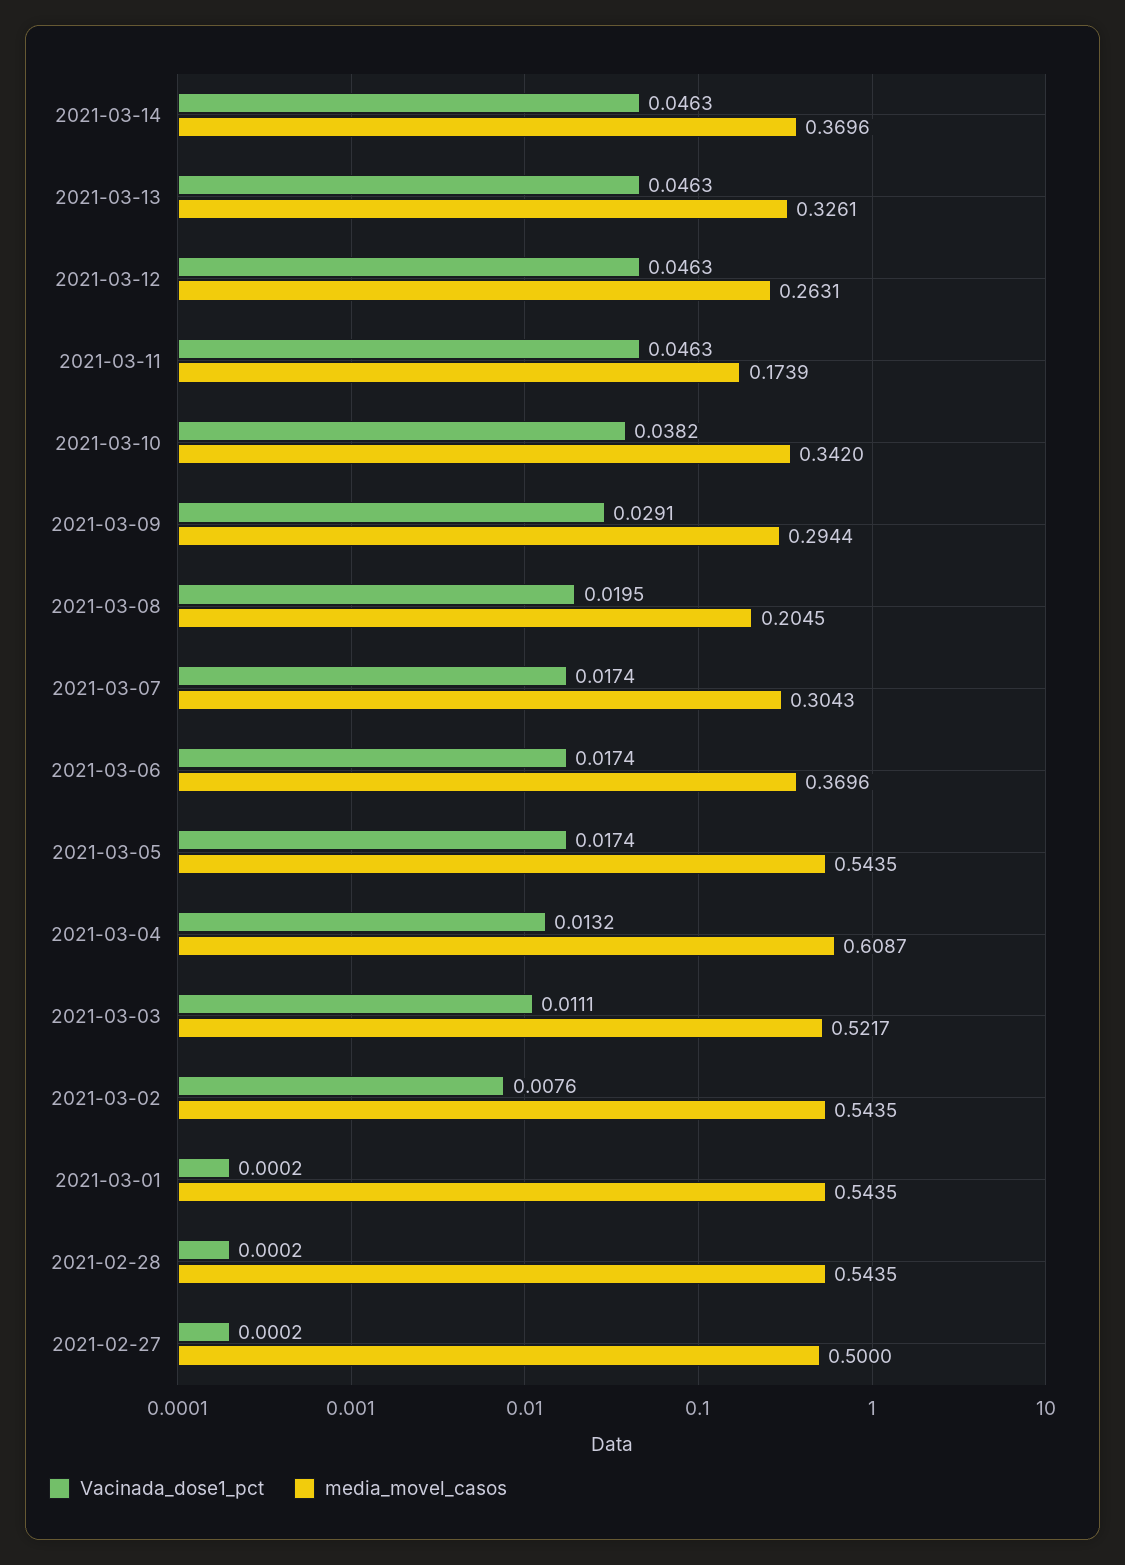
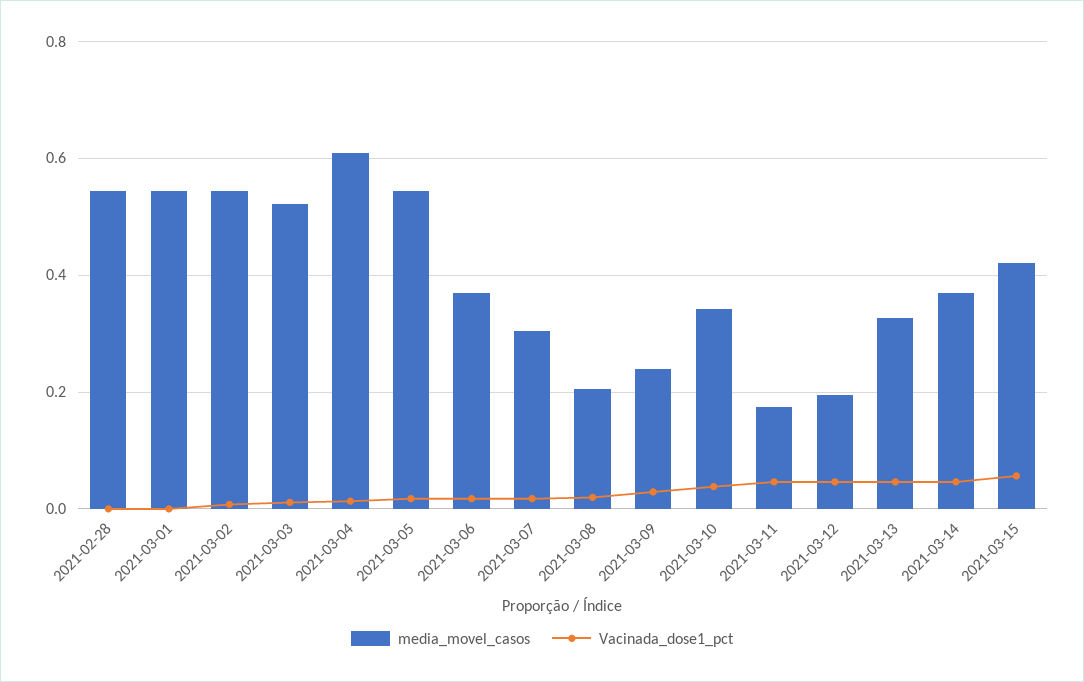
media_movel_casos, 2021-03-12: 0.2631 -> 0.2
media_movel_casos, 2021-03-09: 0.2944 -> 0.24
Vacinada_dose1_pct, 2021-02-27: 0.0002 -> none
media_movel_casos, 2021-02-27: 0.5 -> none
media_movel_casos, 2021-03-15: none -> 0.42
Vacinada_dose1_pct, 2021-03-15: none -> 0.06

